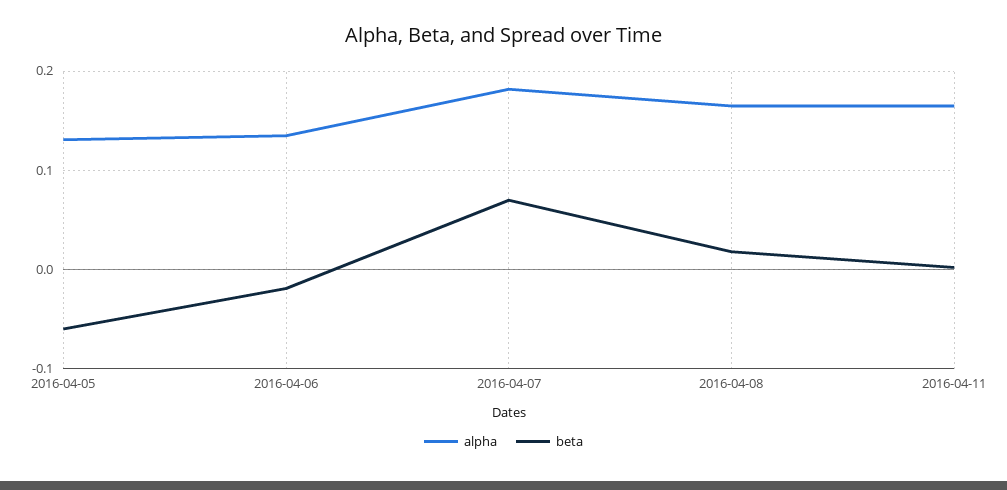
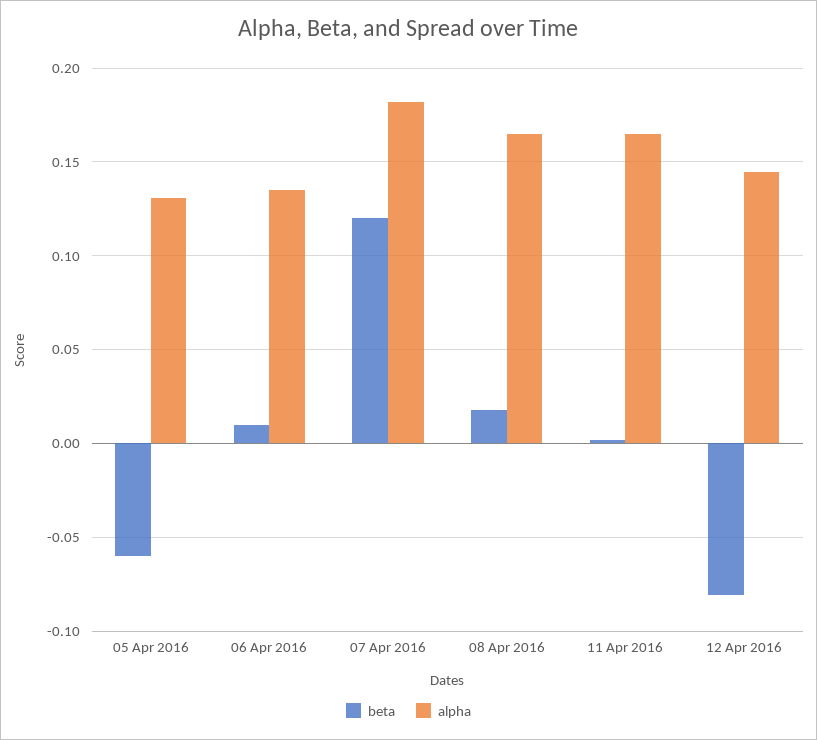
beta, 2016-04-06: -0.02 -> 0.01
beta, 2016-04-07: 0.07 -> 0.12
beta, 12 Apr 2016: none -> -0.08
alpha, 12 Apr 2016: none -> 0.145

